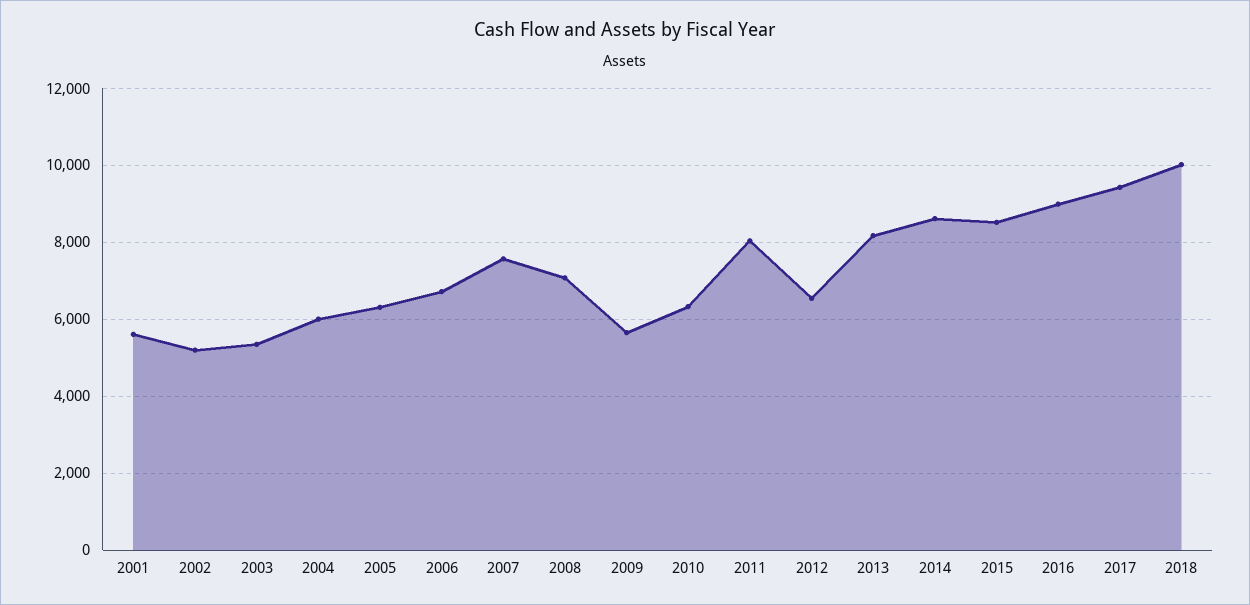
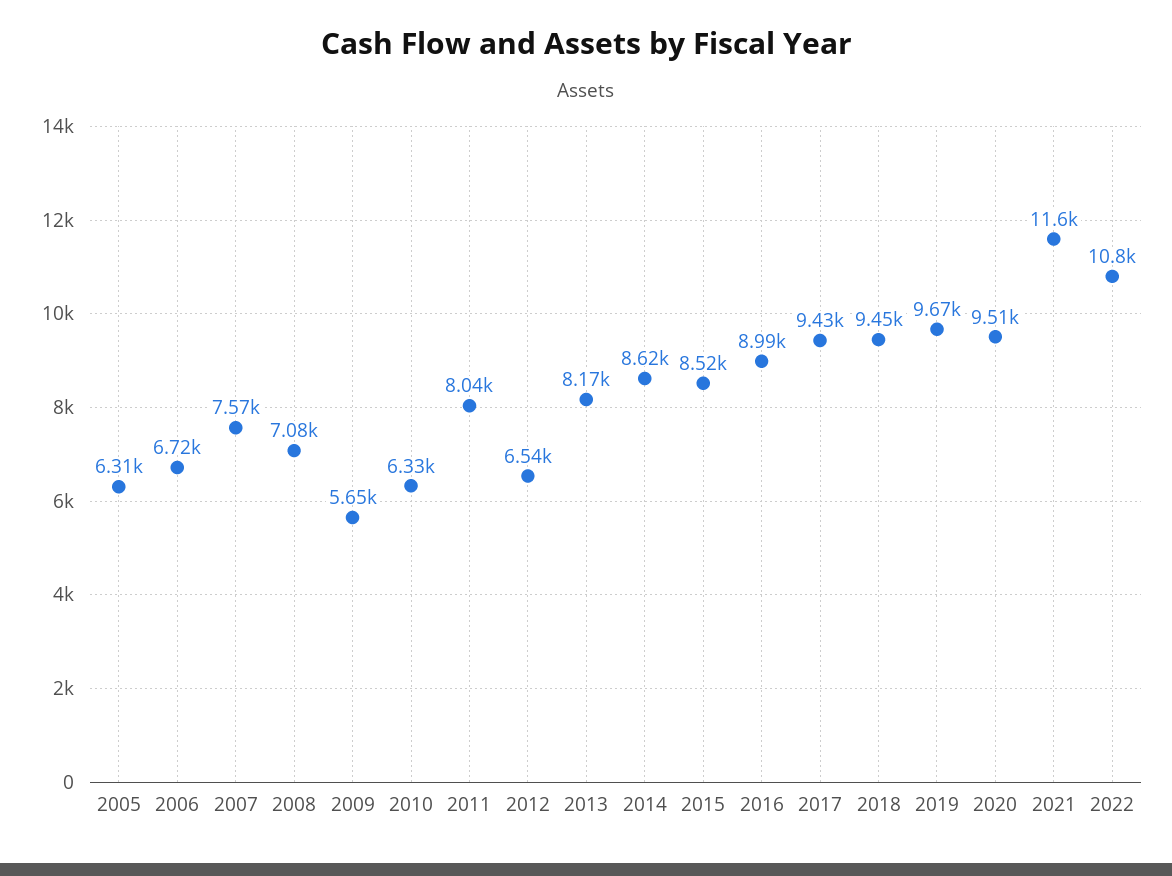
2001: 5600 -> none
2002: 5200 -> none
2003: 5400 -> none
2004: 6000 -> none
2018: 10000 -> 9450
2019: none -> 9670
2020: none -> 9510
2021: none -> 11600
2022: none -> 10800

